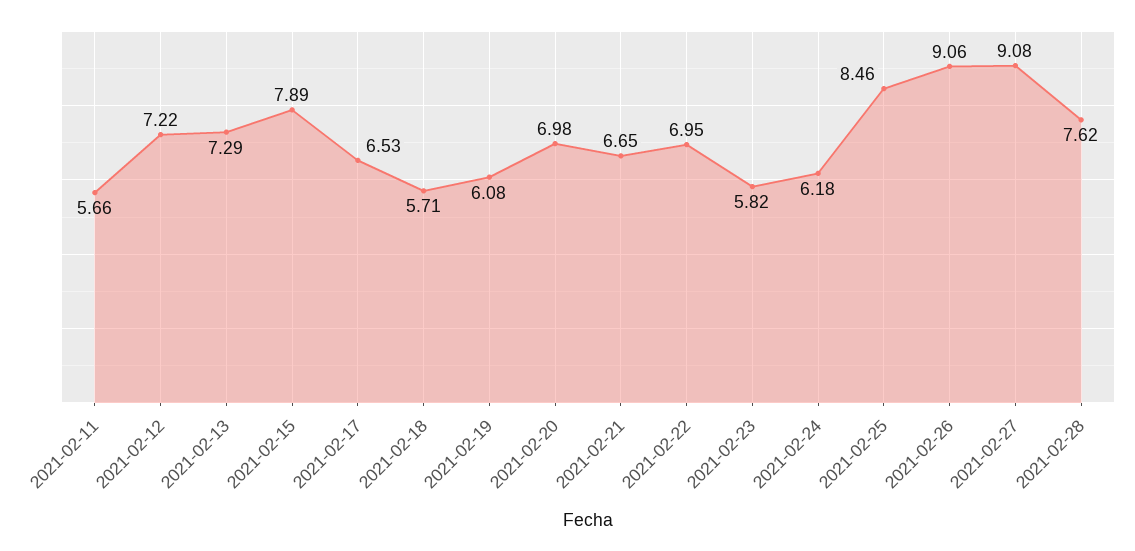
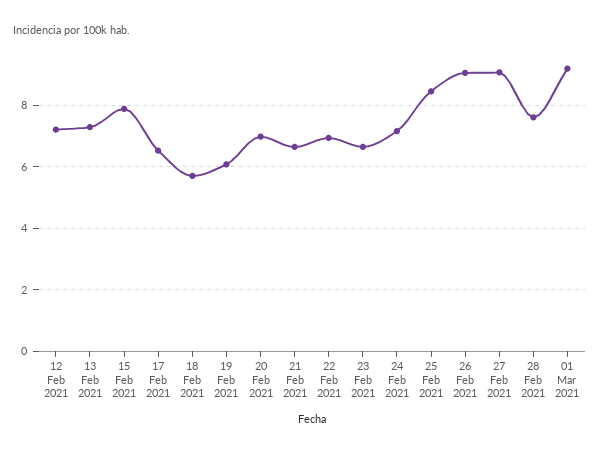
2021-02-11: 5.66 -> none
2021-02-23: 5.82 -> 6.6
2021-02-24: 6.18 -> 7.2
01 Mar 2021: none -> 9.2

